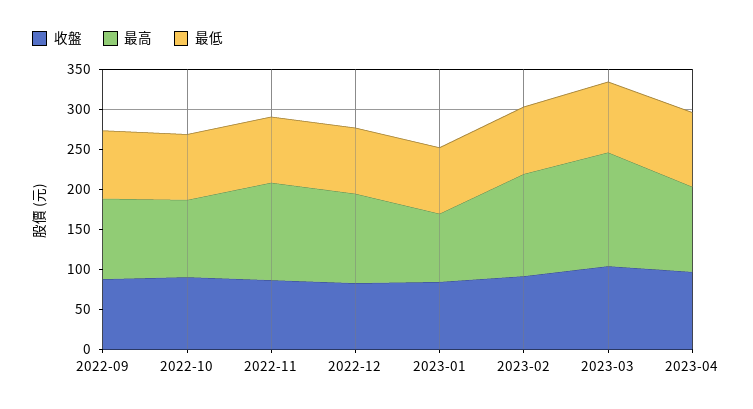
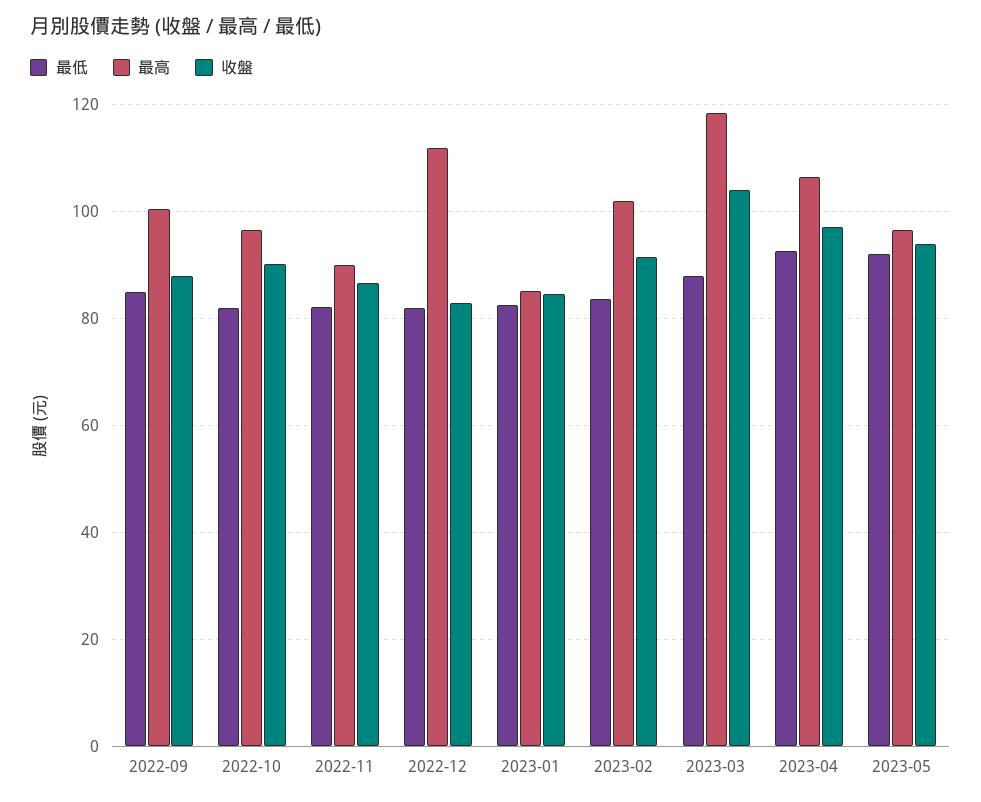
最高, 2022-11: 120 -> 90
最高, 2023-02: 130 -> 102
最高, 2023-03: 140 -> 118
最低, 2023-05: none -> 92
最高, 2023-05: none -> 96
收盤, 2023-05: none -> 94

